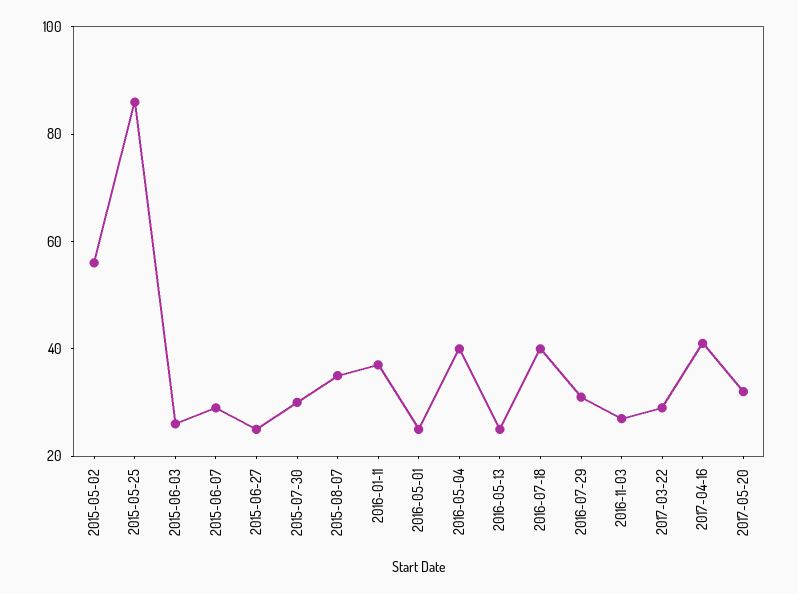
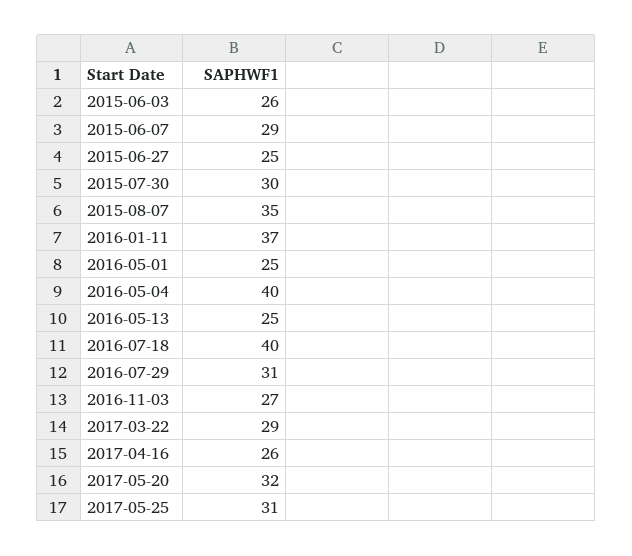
2015-05-02: 55 -> none
2015-05-25: 85 -> none
2017-04-16: 40 -> 26
2017-05-25: none -> 31

